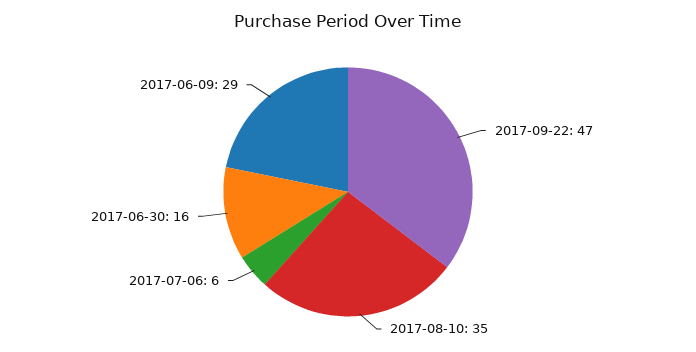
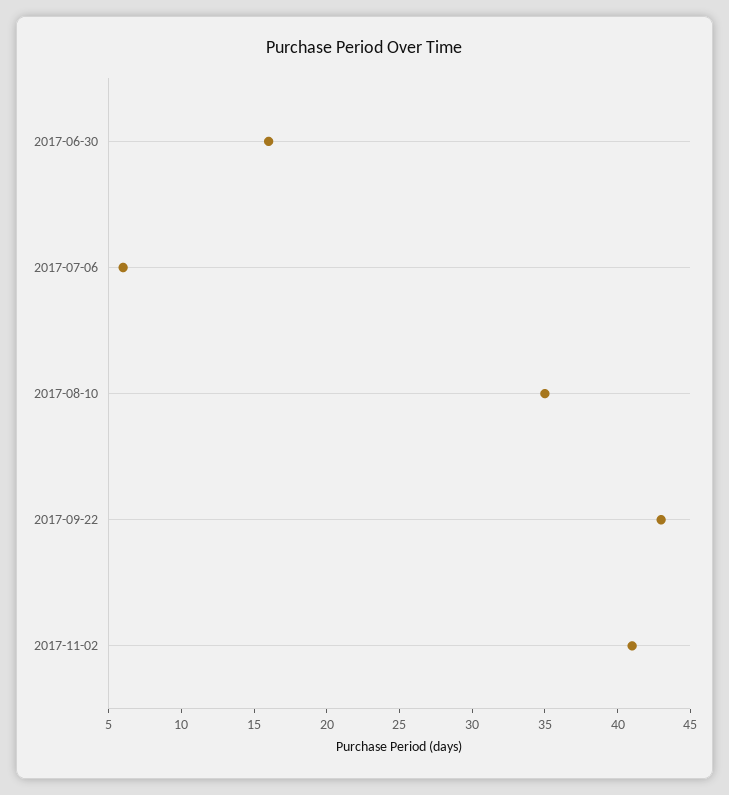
2017-09-22: 47 -> 43
2017-06-09: 29 -> none
2017-11-02: none -> 41

